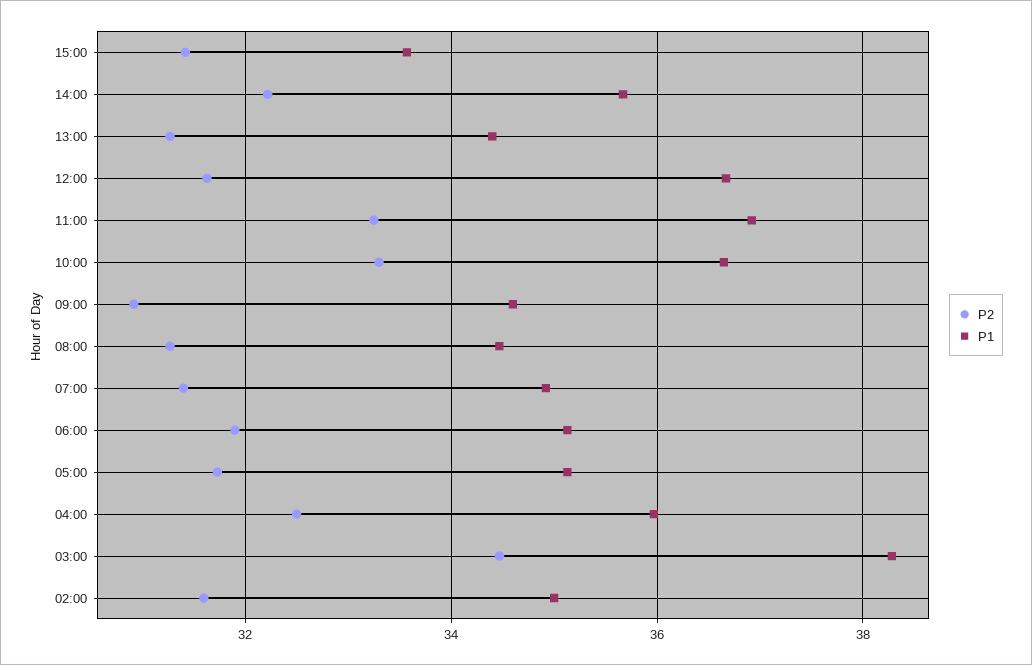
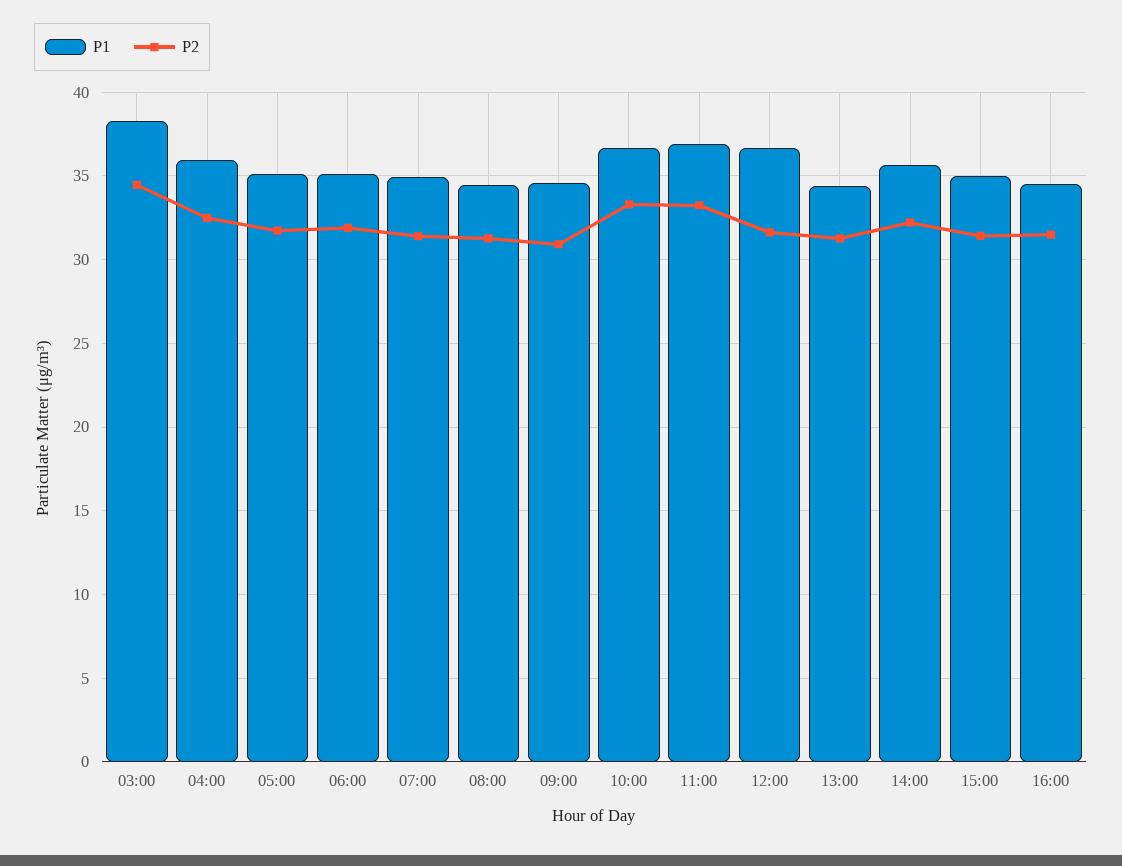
P1, 15:00: 33.6 -> 35
P2, 02:00: 31.6 -> none
P1, 02:00: 35 -> none
P1, 16:00: none -> 34.5
P2, 16:00: none -> 31.5

